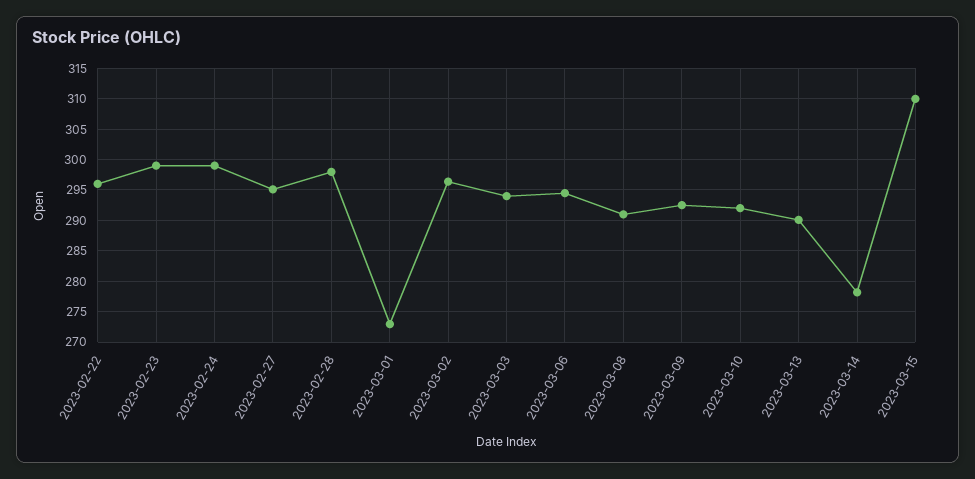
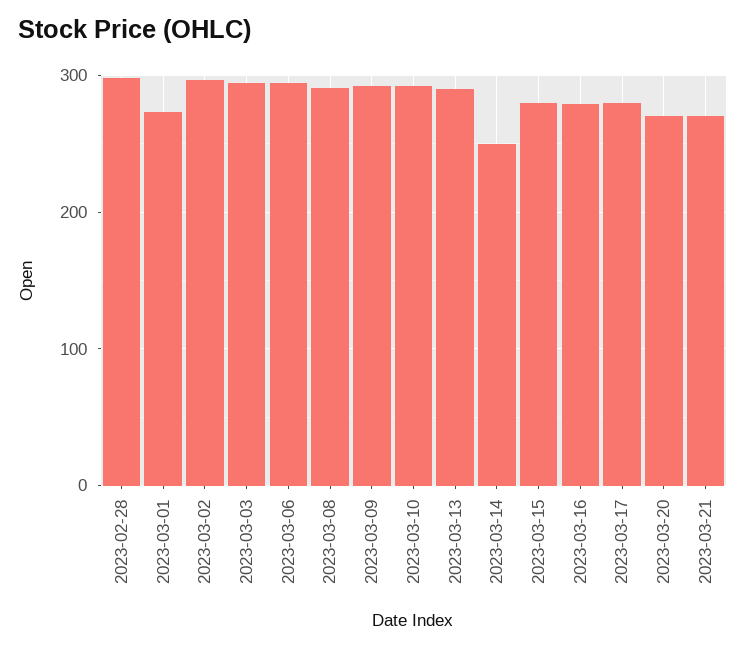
2023-02-22: 296 -> none
2023-02-23: 299 -> none
2023-02-24: 299 -> none
2023-02-27: 295 -> none
2023-03-14: 278 -> 250
2023-03-15: 310 -> 280
2023-03-16: none -> 280
2023-03-17: none -> 280
2023-03-20: none -> 270
2023-03-21: none -> 270

